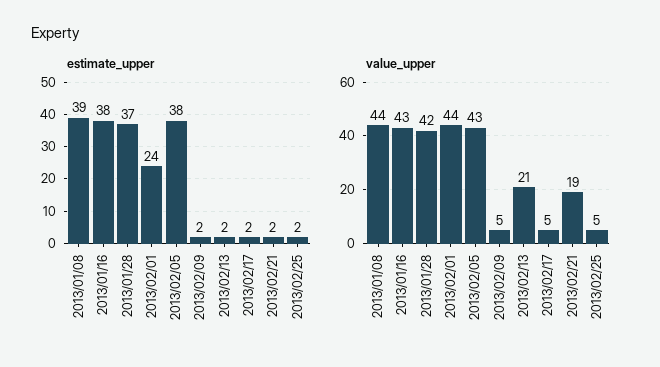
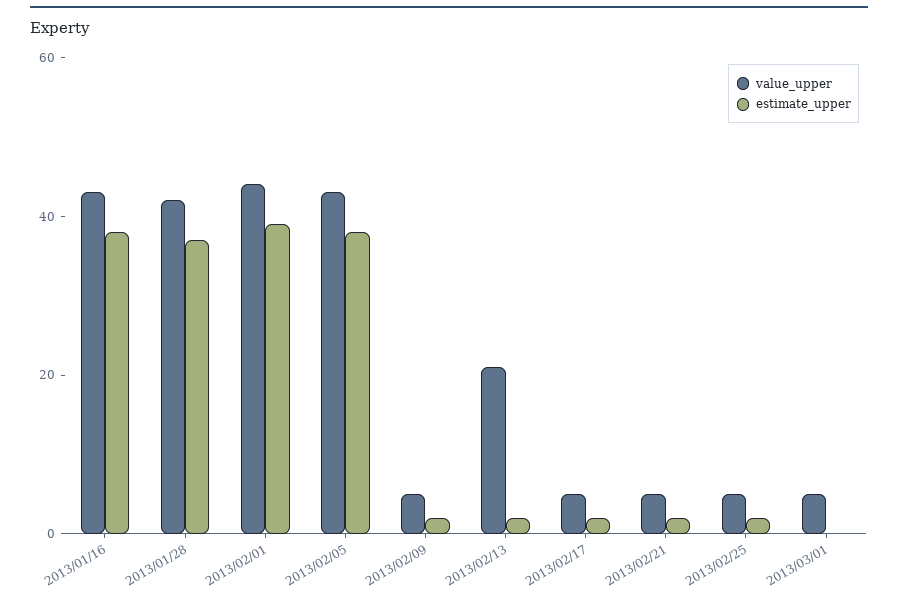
estimate_upper, 2013/01/08: 39 -> none
estimate_upper, 2013/02/01: 24 -> 40
value_upper, 2013/01/08: 44 -> none
value_upper, 2013/02/21: 19 -> 5
value_upper, 2013/03/01: none -> 5
estimate_upper, 2013/03/01: none -> 0

